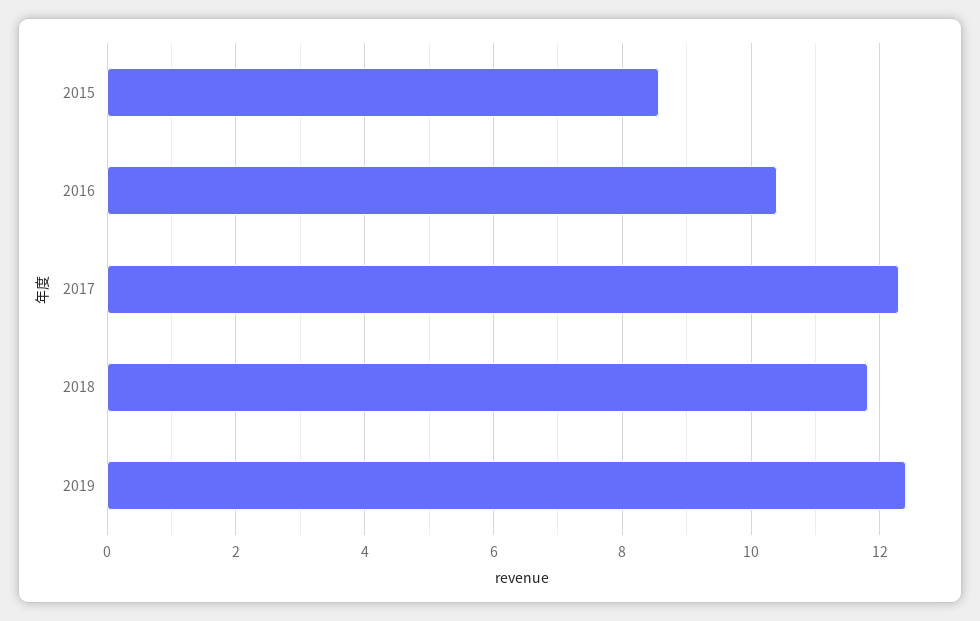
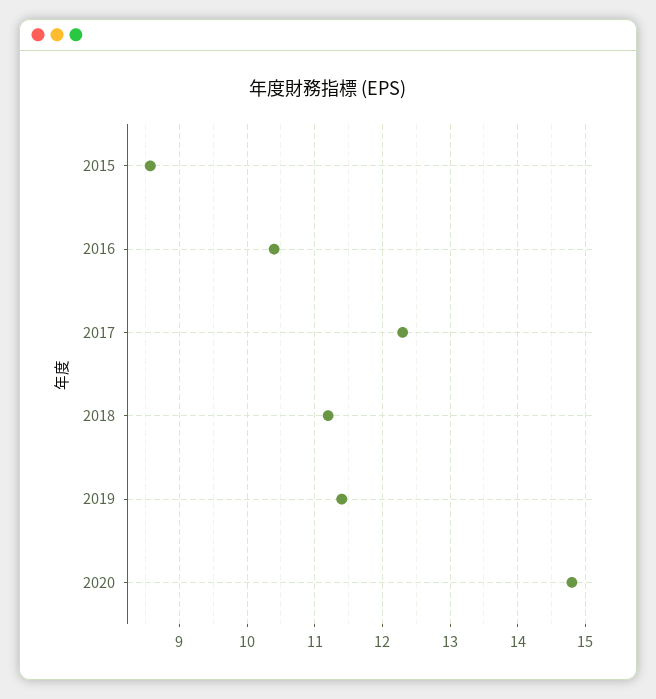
2018: 11.8 -> 11.2
2019: 12.4 -> 11.4
2020: none -> 14.8

